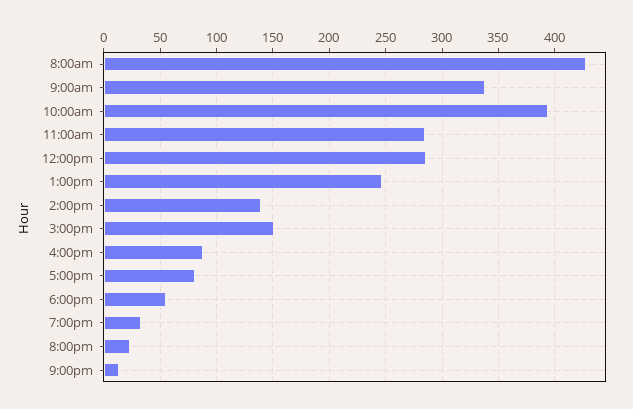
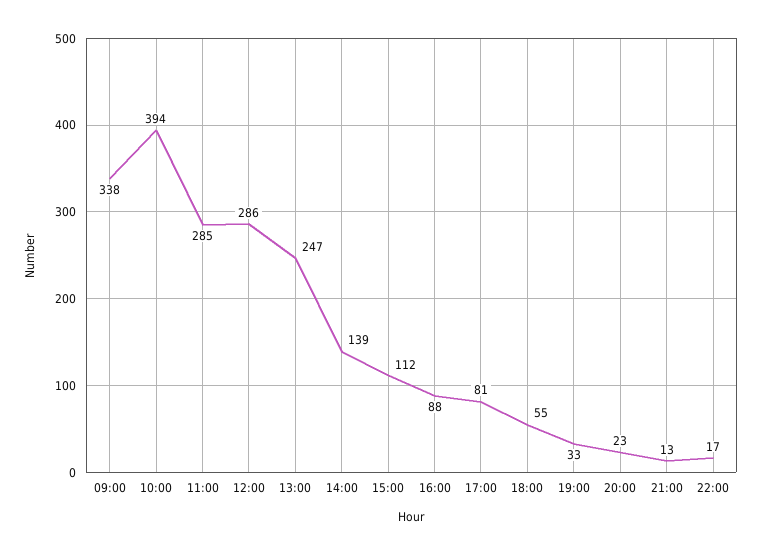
8:00am: 430 -> none
3:00pm: 150 -> 112
22:00: none -> 17

